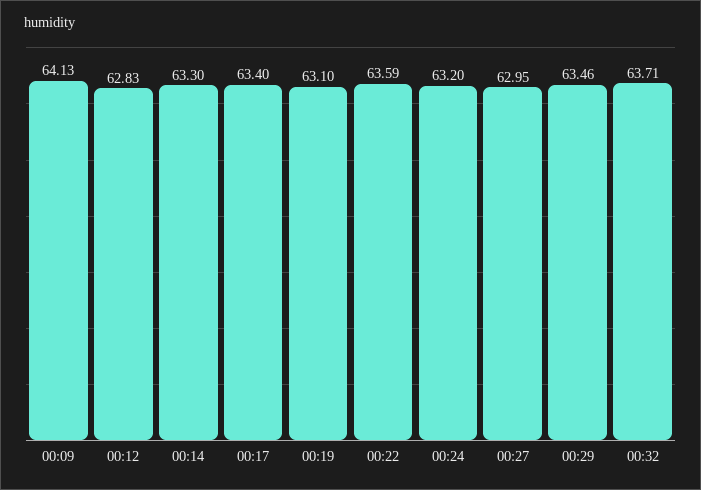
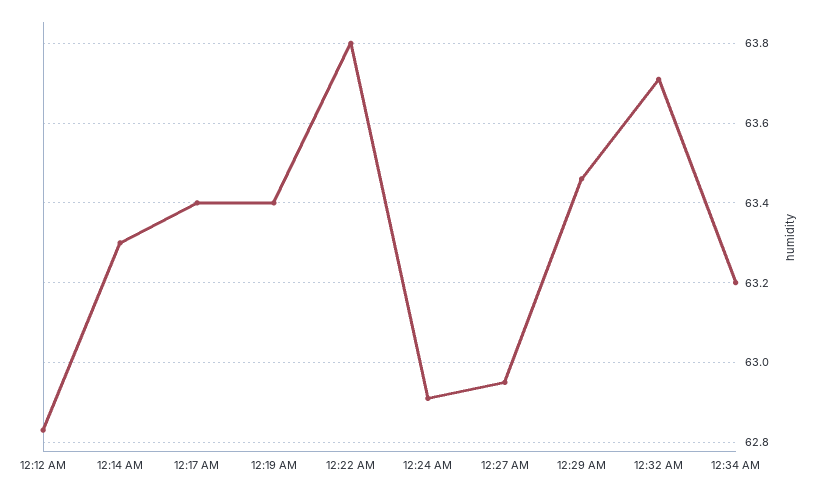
00:09: 64.13 -> none
00:19: 63.1 -> 63.4
00:22: 63.59 -> 63.8
00:24: 63.2 -> 62.9
12:34 AM: none -> 63.2

